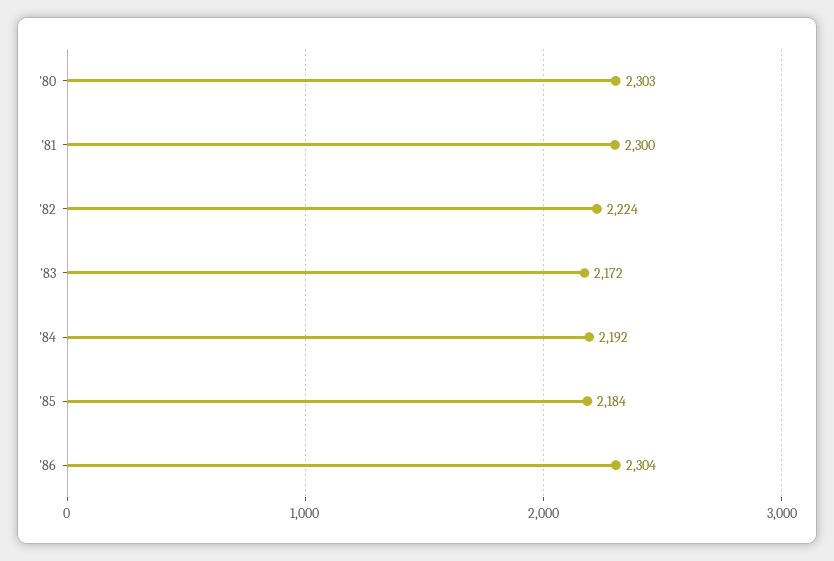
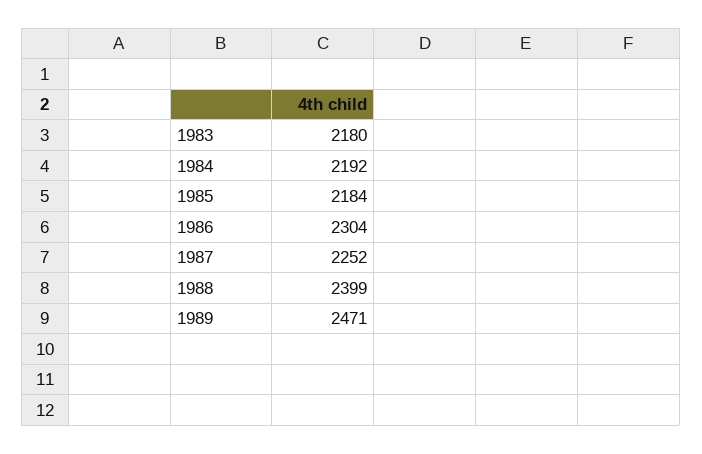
'80: 2303 -> none
'81: 2300 -> none
'82: 2224 -> none
'83: 2172 -> 2180
1987: none -> 2252
1988: none -> 2399
1989: none -> 2471

